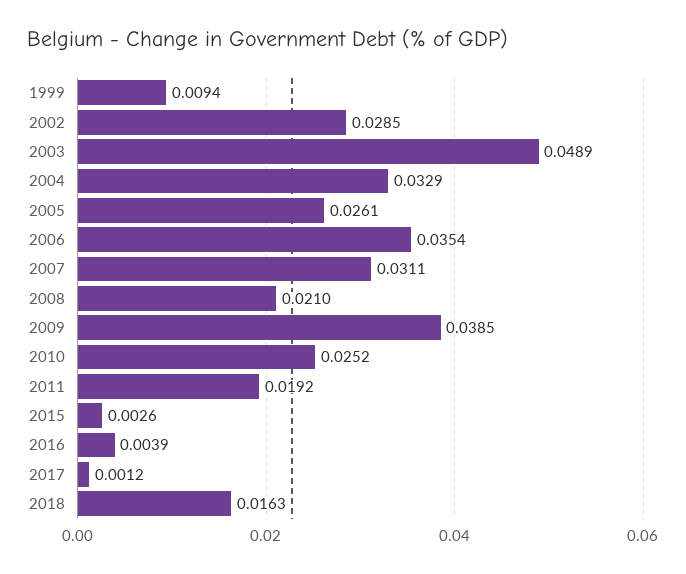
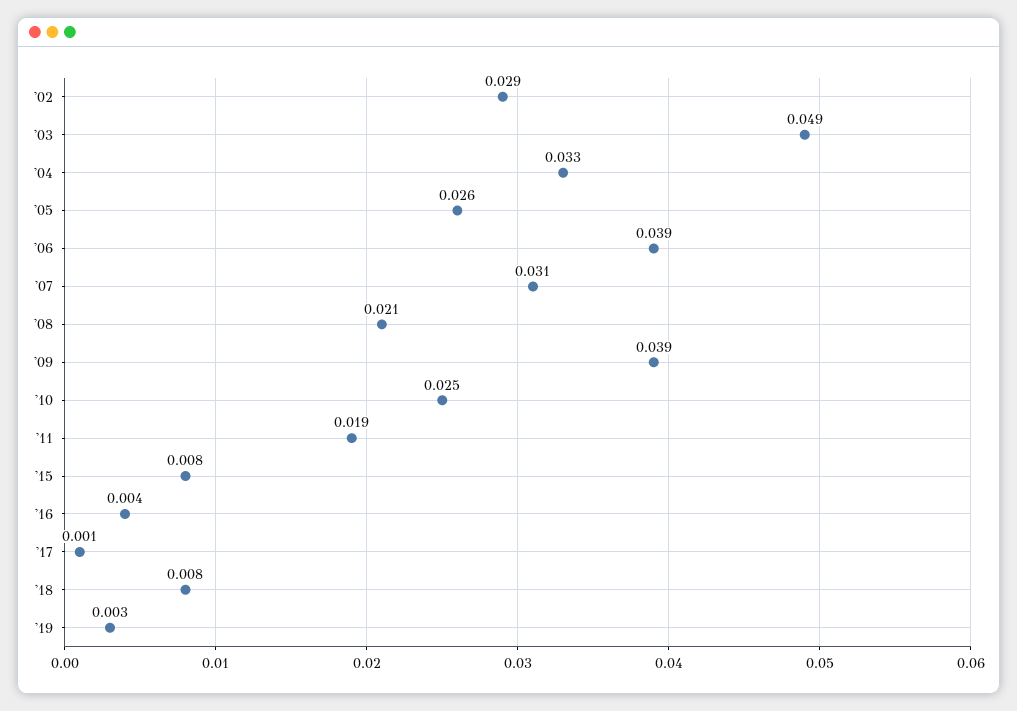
1999: 0.0094 -> none
2006: 0.0354 -> 0.039
2015: 0.0026 -> 0.008
2018: 0.0163 -> 0.008
'19: none -> 0.003

